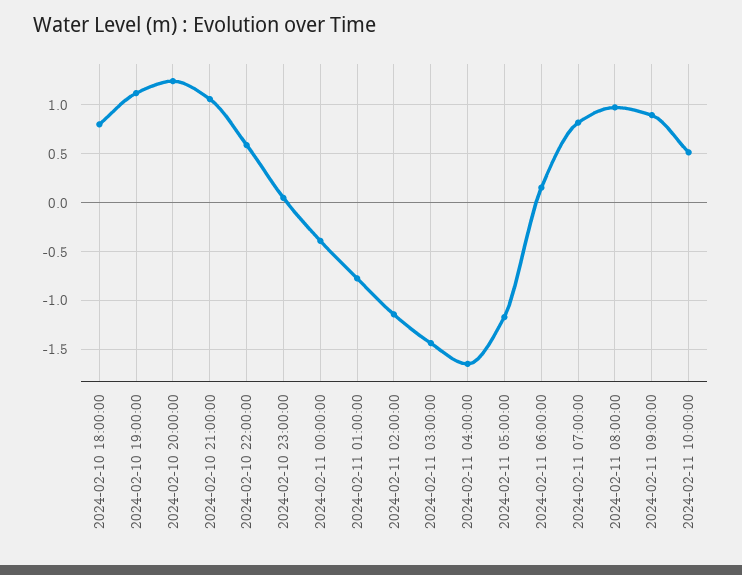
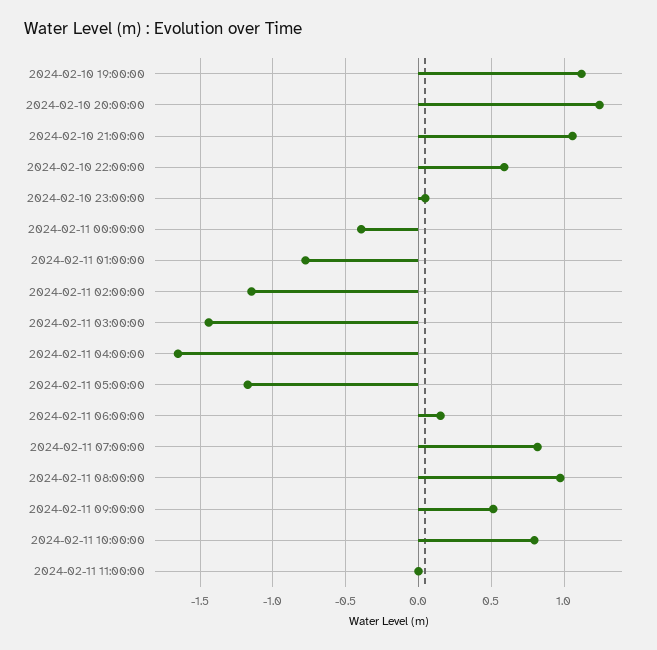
2024-02-10 18:00:00: 0.8 -> none
2024-02-11 09:00:00: 0.9 -> 0.5
2024-02-11 10:00:00: 0.5 -> 0.8
2024-02-11 11:00:00: none -> 0

